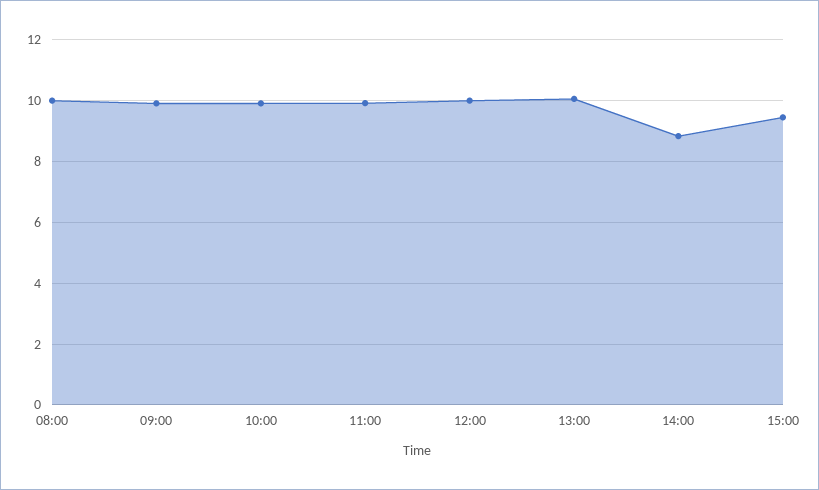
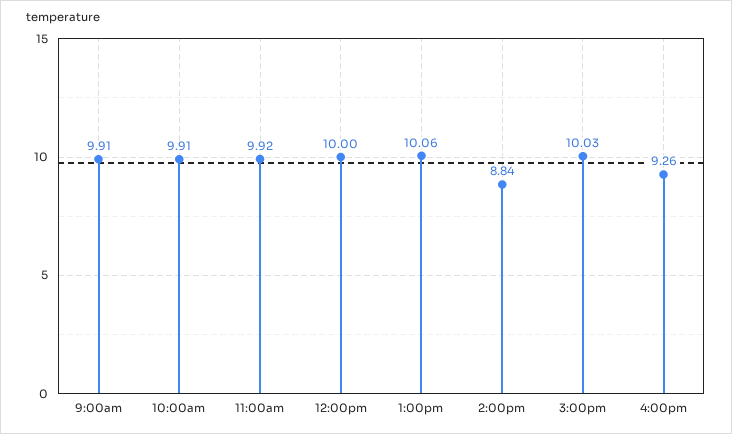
08:00: 10 -> none
15:00: 9.4 -> 10.03
4:00pm: none -> 9.26

